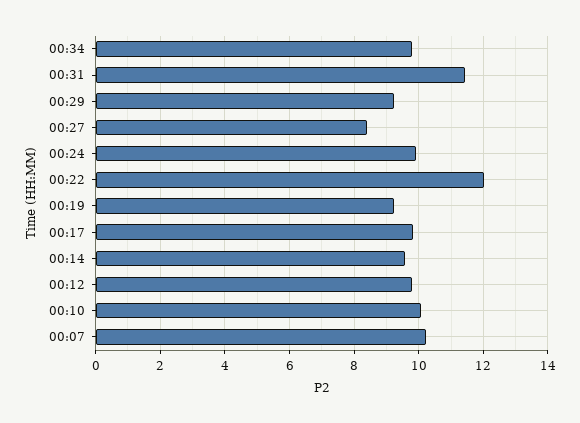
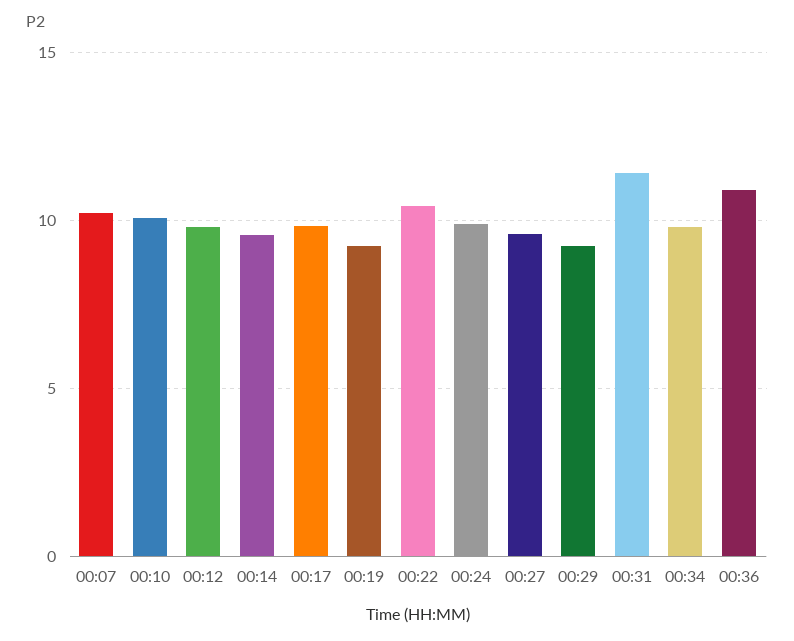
00:27: 8.4 -> 9.5
00:22: 12 -> 10.5
00:36: none -> 11

